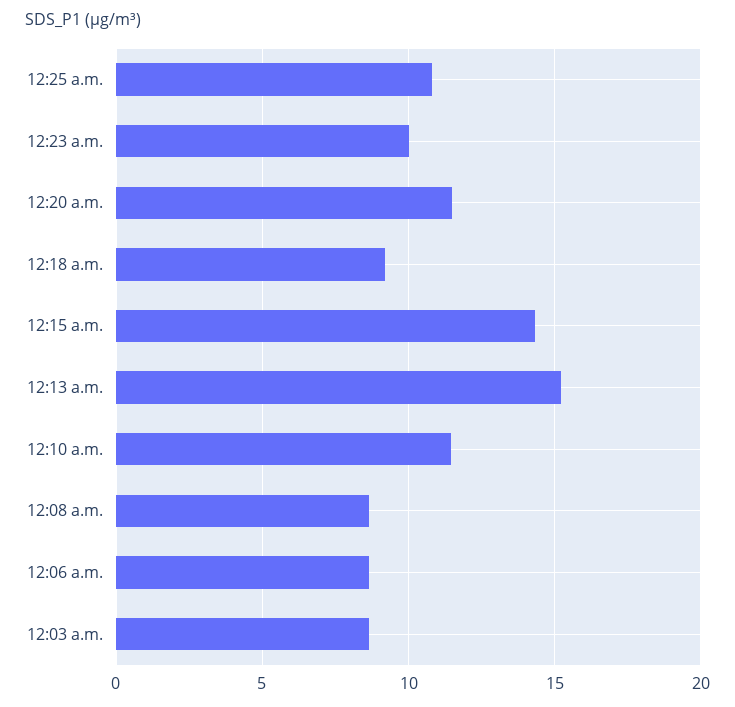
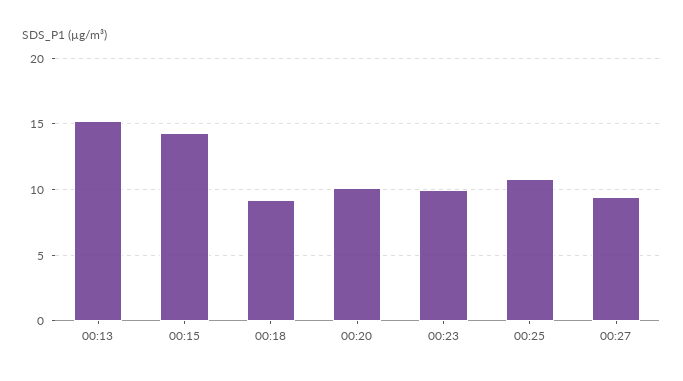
12:20 a.m.: 11.5 -> 10
12:10 a.m.: 11.5 -> none
12:08 a.m.: 8.5 -> none
12:06 a.m.: 8.5 -> none
12:03 a.m.: 8.5 -> none
00:27: none -> 9.5

